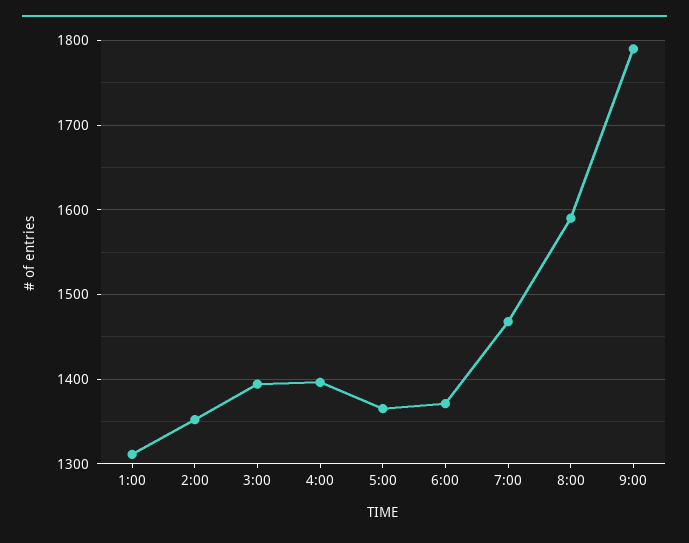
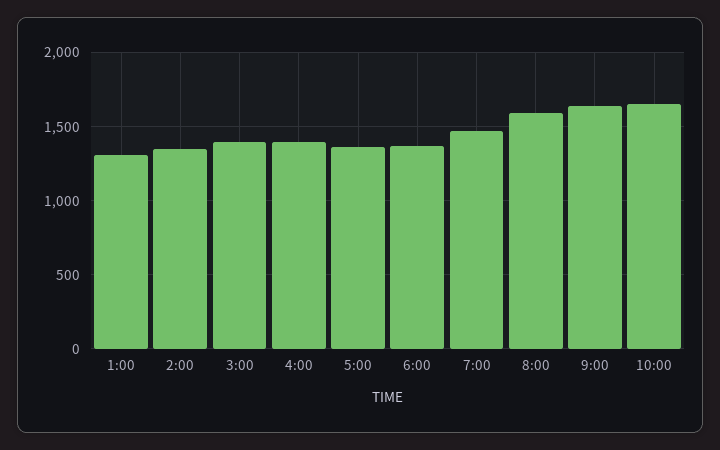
9:00: 1790 -> 1650
10:00: none -> 1650

